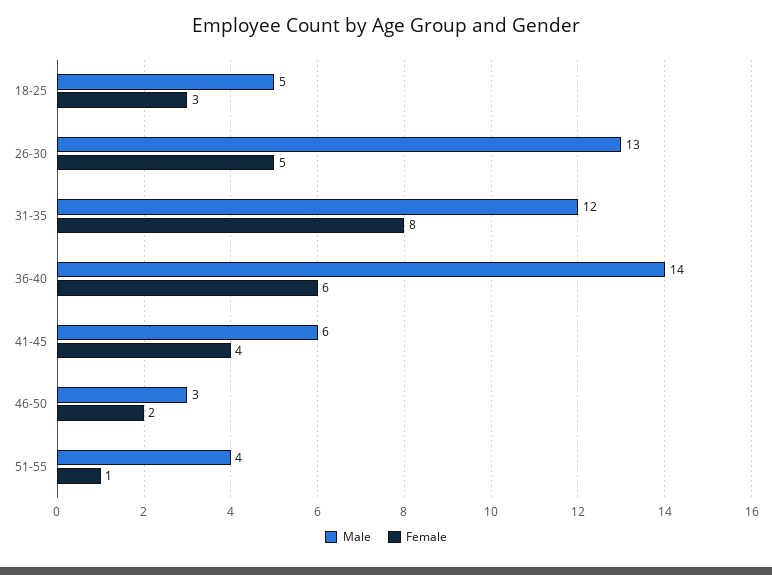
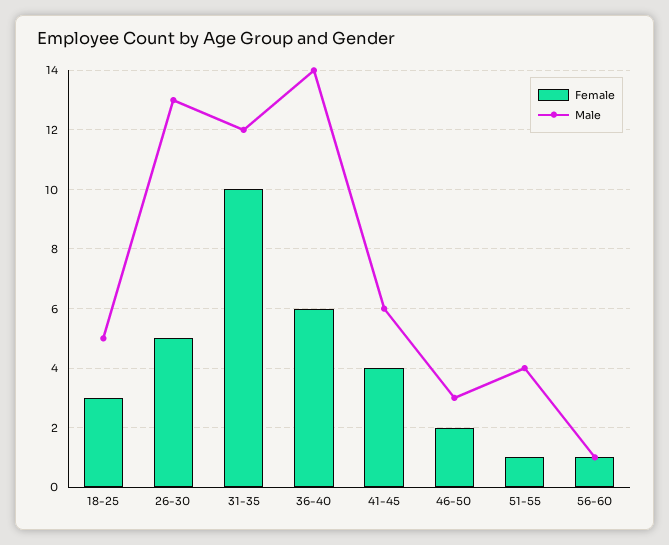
Female, 31-35: 8 -> 10
Female, 56-60: none -> 1
Male, 56-60: none -> 1

